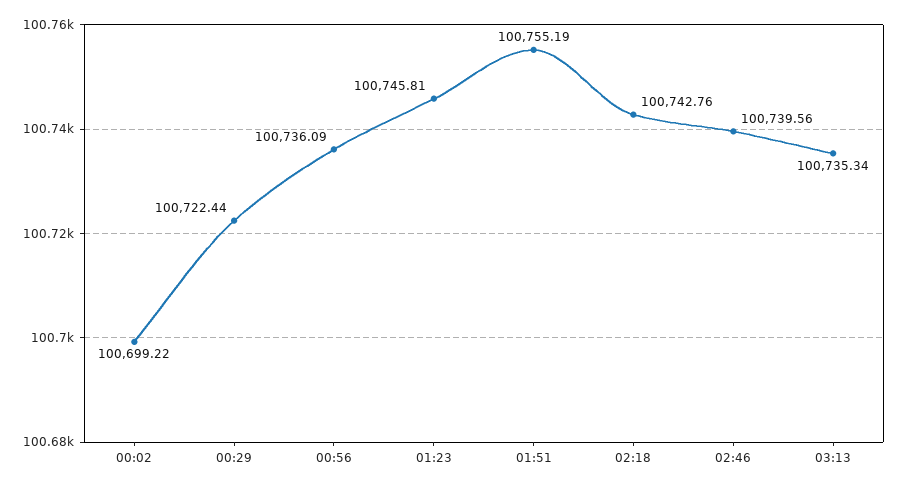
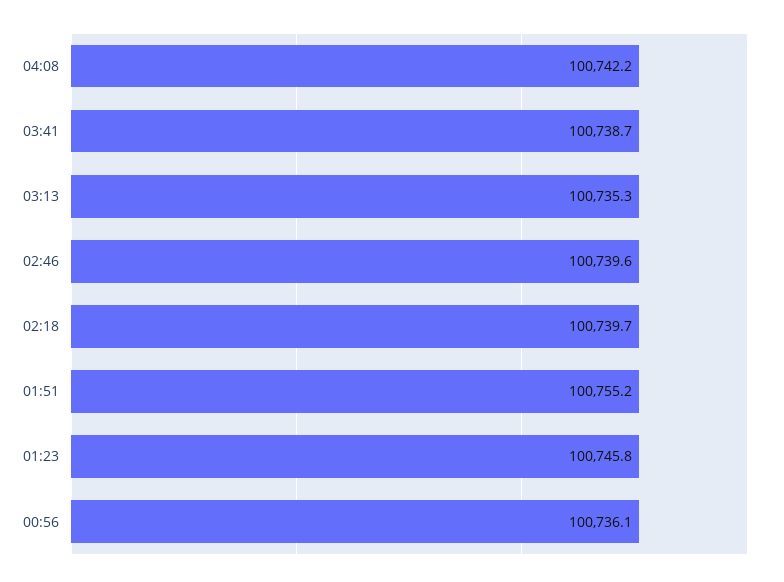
00:02: 100699.22 -> none
00:29: 100722.44 -> none
02:18: 100742.76 -> 100739.7
04:08: none -> 100742.2
03:41: none -> 100738.7

